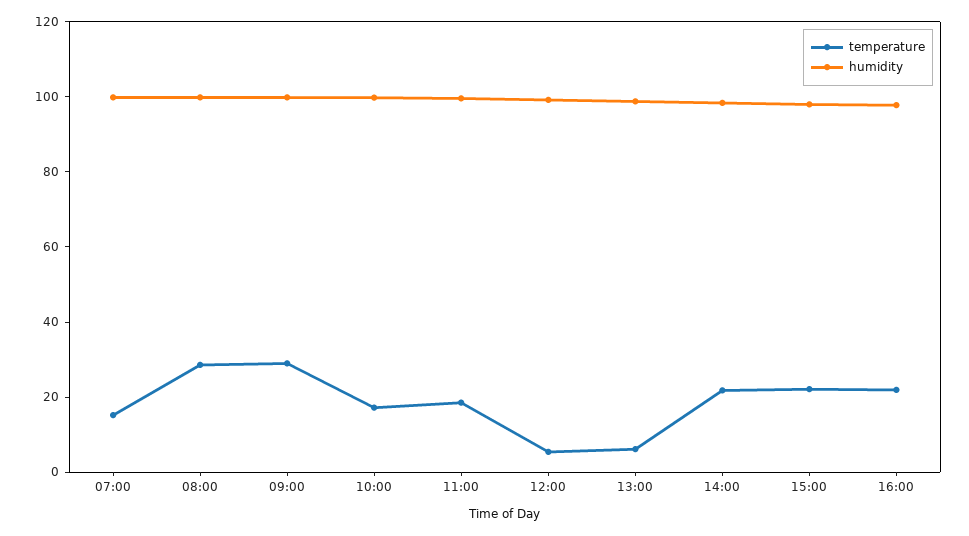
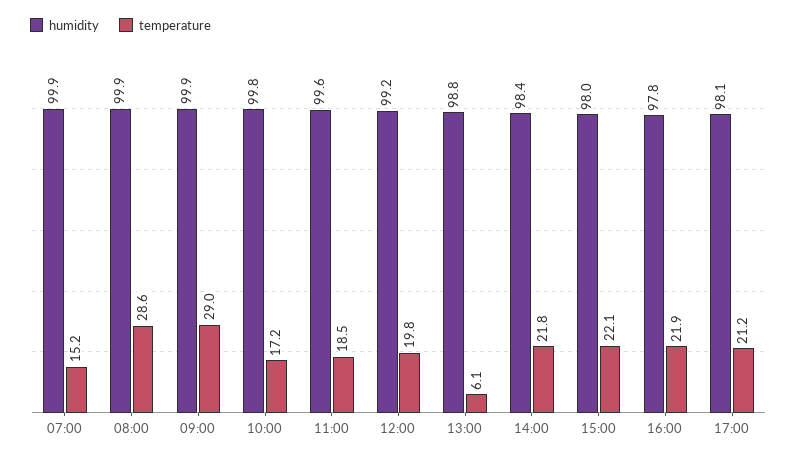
temperature, 12:00: 5 -> 19.8
humidity, 17:00: none -> 98.1
temperature, 17:00: none -> 21.2

